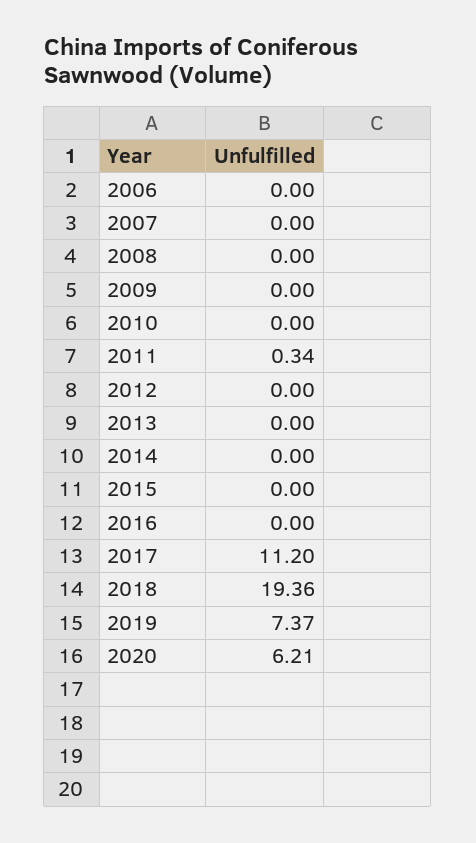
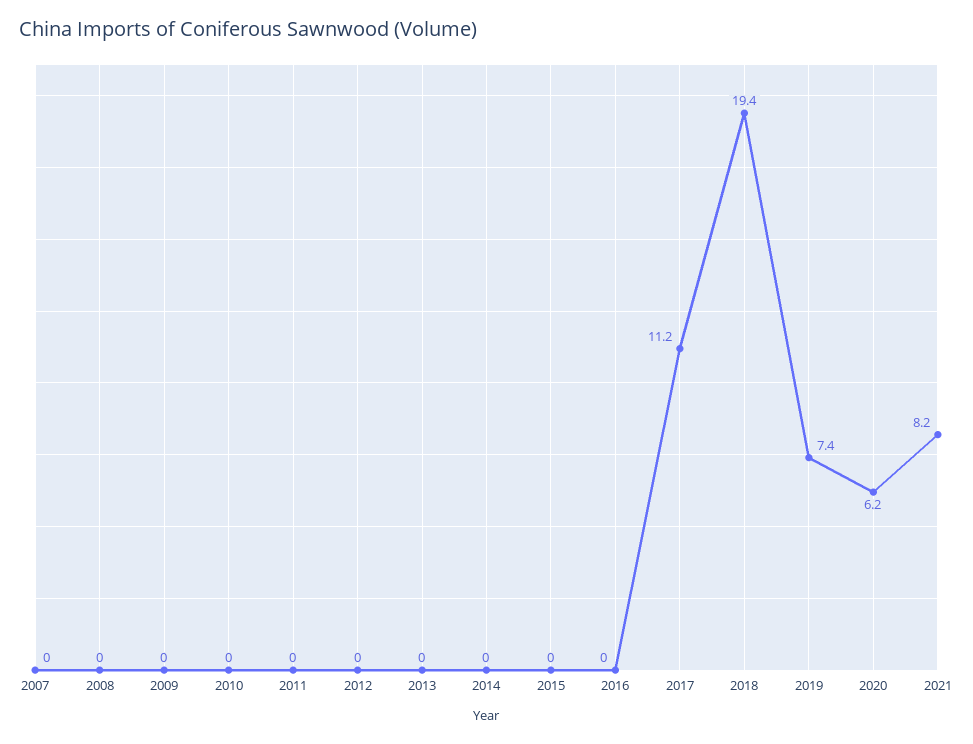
2006: 0 -> none
2011: 0.34 -> 0
2021: none -> 8.2

